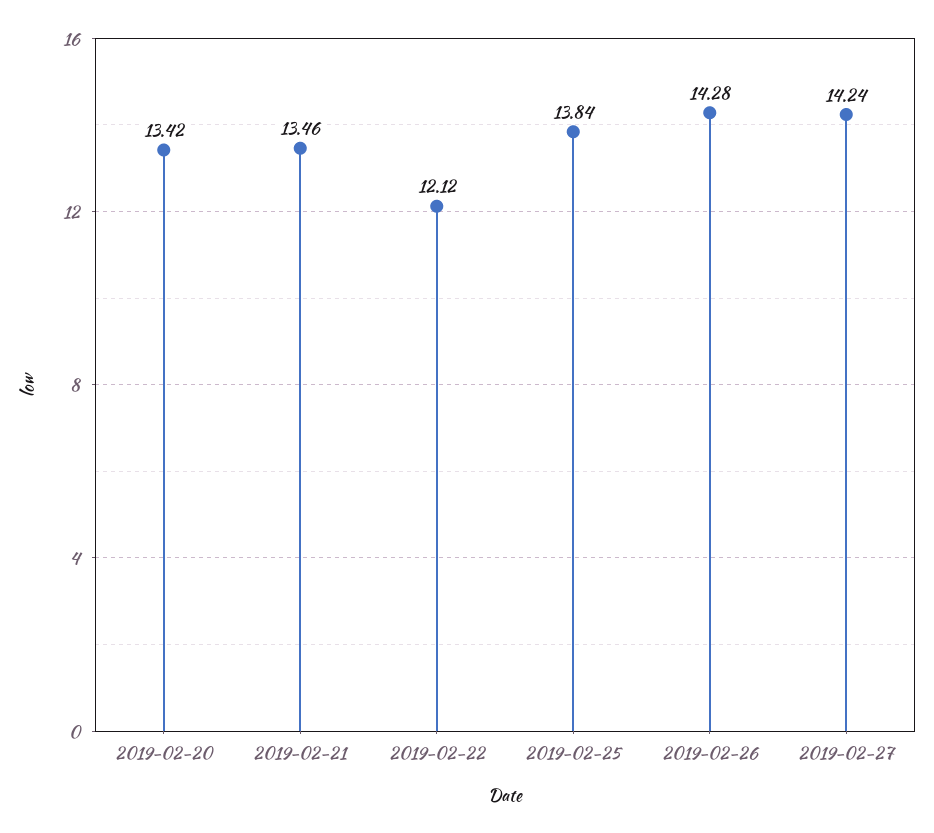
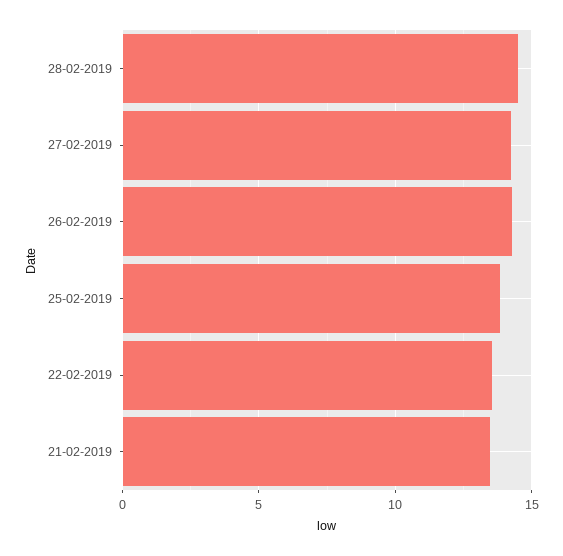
2019-02-20: 13.42 -> none
2019-02-22: 12.12 -> 13.5
28-02-2019: none -> 14.5

